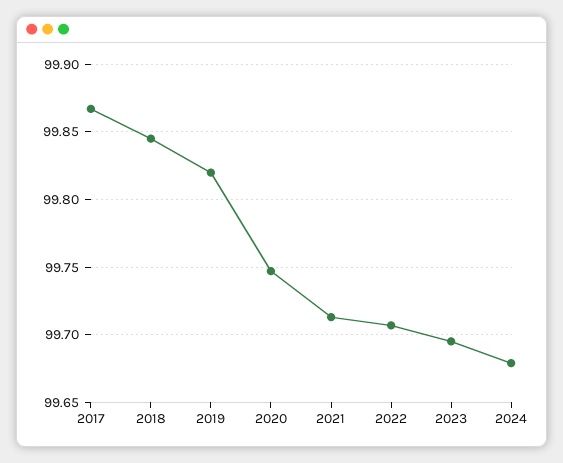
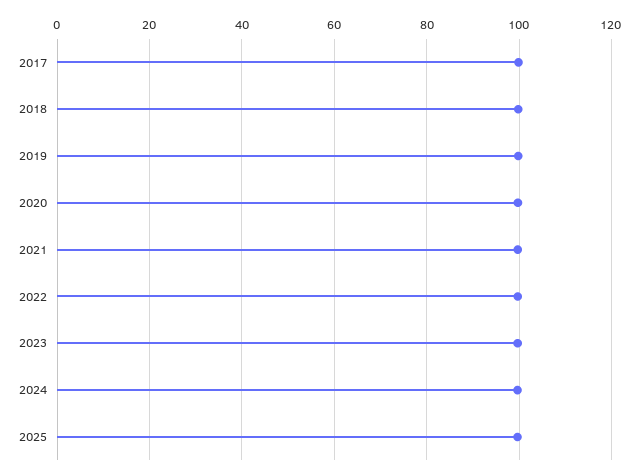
2025: none -> 100

